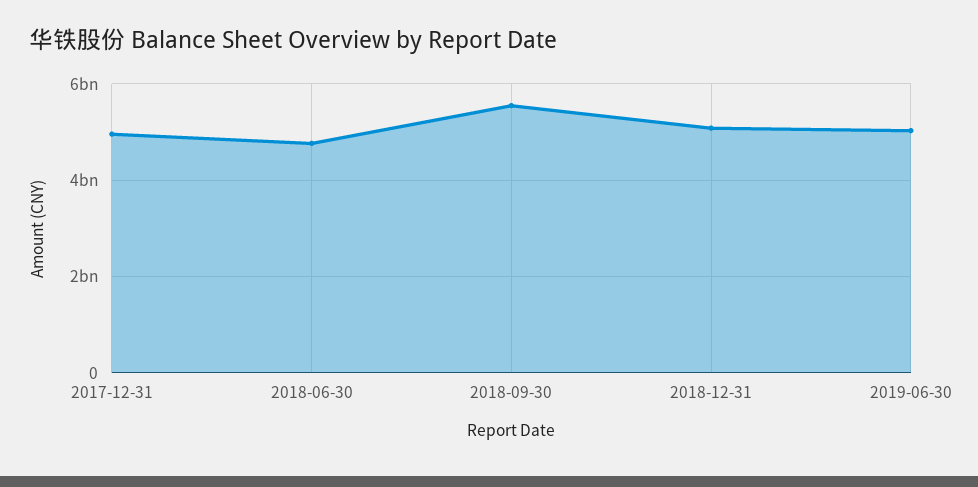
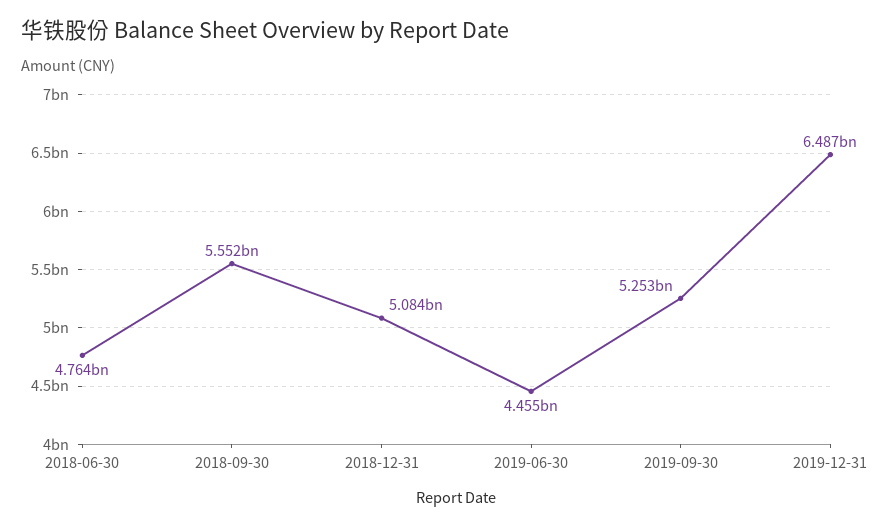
2017-12-31: 5000000000 -> none
2019-06-30: 5000000000 -> 4455000000
2019-09-30: none -> 5253000000
2019-12-31: none -> 6487000000

